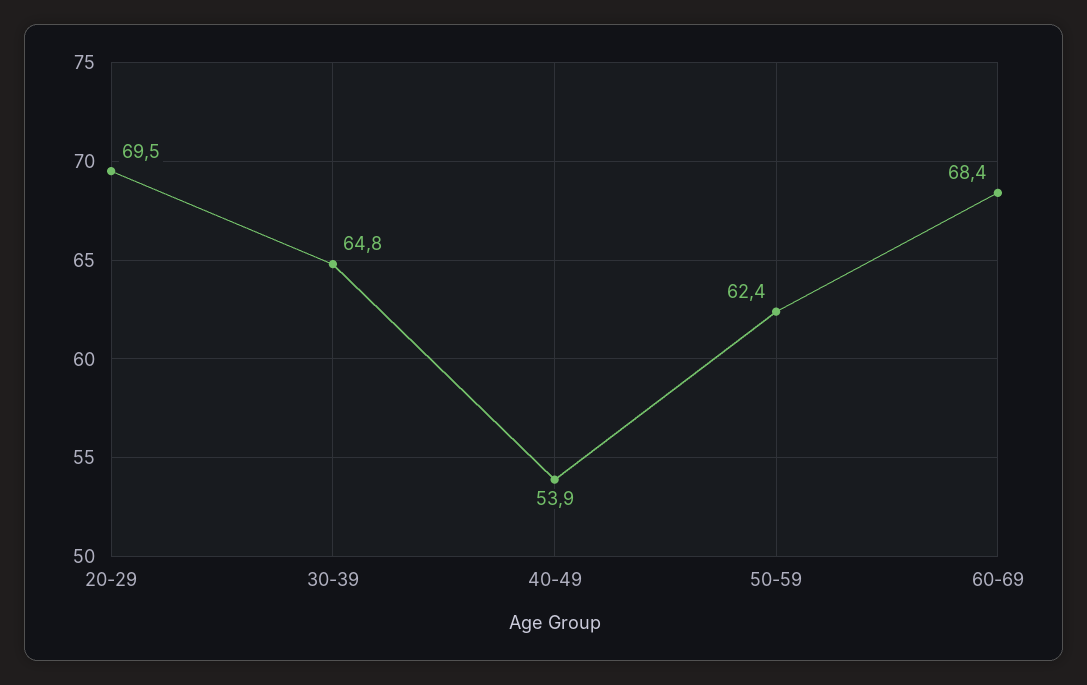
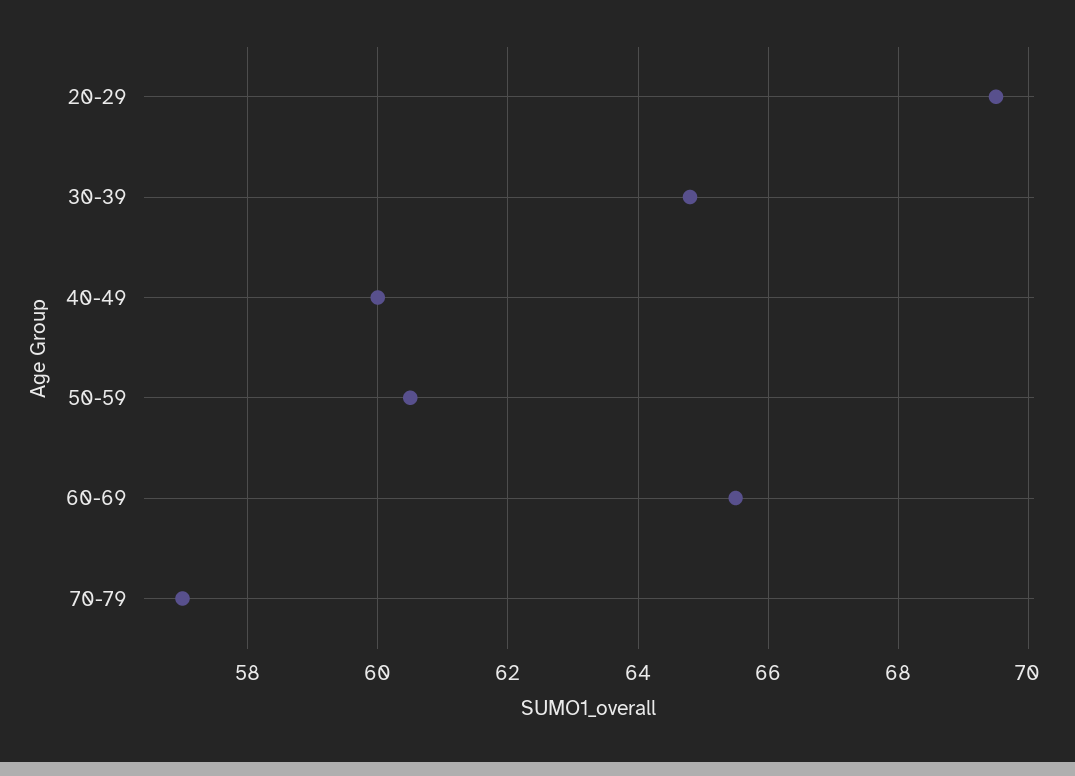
40-49: 53.9 -> 60
50-59: 62.4 -> 60.5
60-69: 68.4 -> 65.5
70-79: none -> 57

